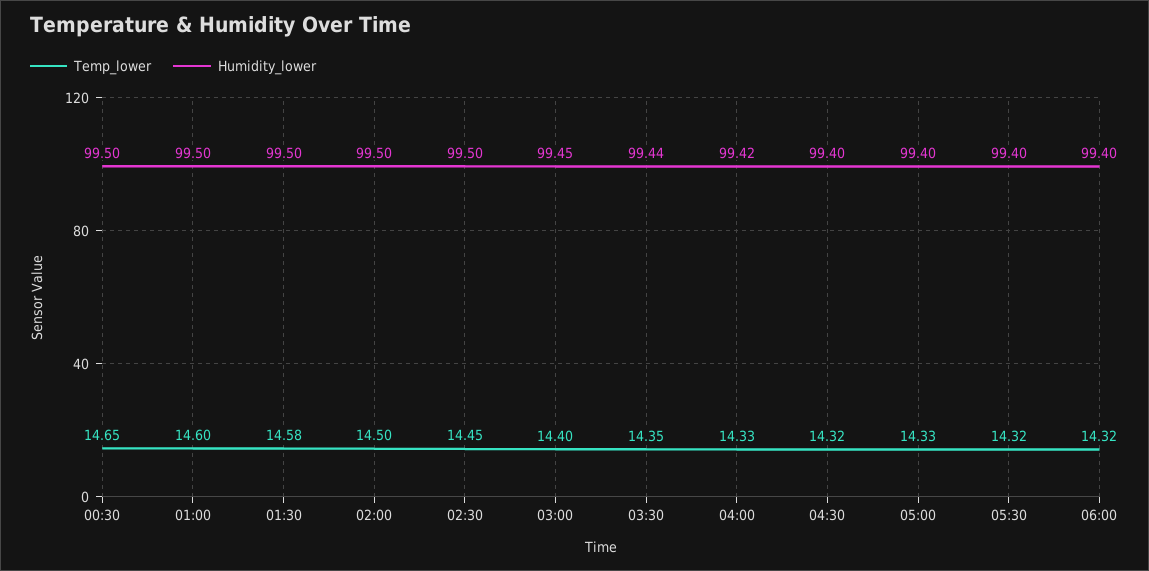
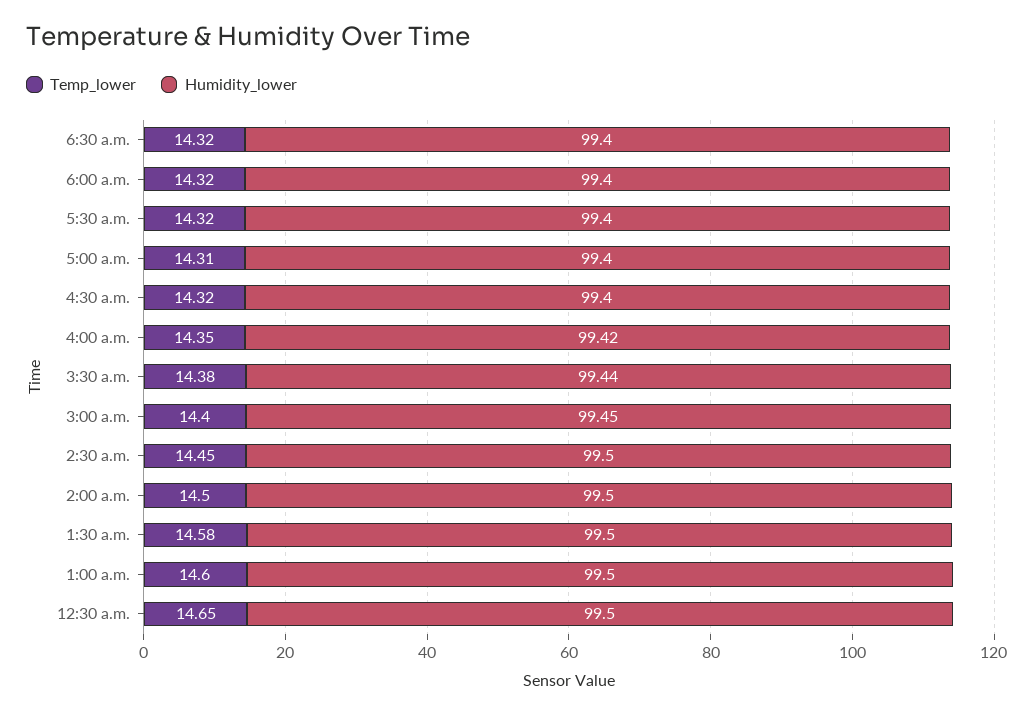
Temp_lower, 03:30: 14.35 -> 14.38
Temp_lower, 04:00: 14.33 -> 14.35
Temp_lower, 05:00: 14.33 -> 14.31
Temp_lower, 6:30 a.m.: none -> 14.32
Humidity_lower, 6:30 a.m.: none -> 99.4

